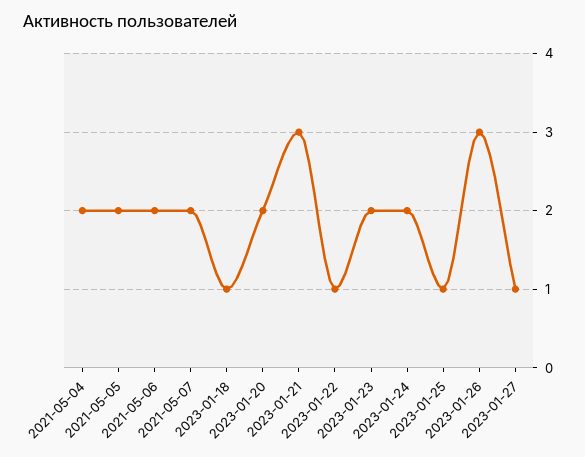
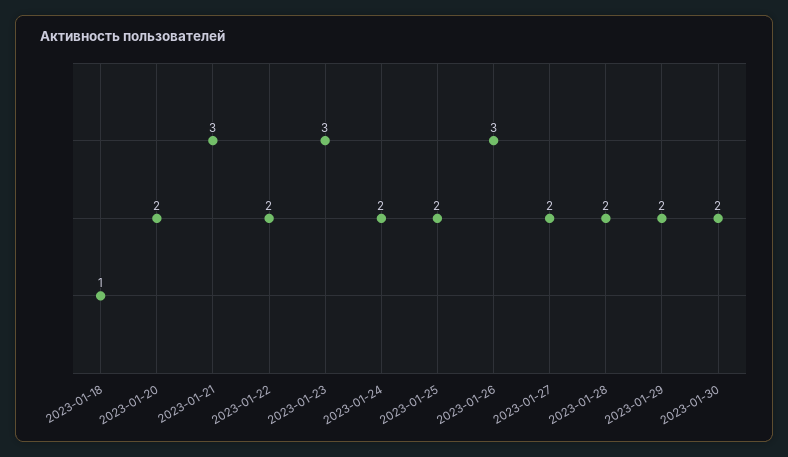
2021-05-04: 2 -> none
2021-05-05: 2 -> none
2021-05-06: 2 -> none
2021-05-07: 2 -> none
2023-01-22: 1 -> 2
2023-01-23: 2 -> 3
2023-01-25: 1 -> 2
2023-01-27: 1 -> 2
2023-01-28: none -> 2
2023-01-29: none -> 2
2023-01-30: none -> 2

